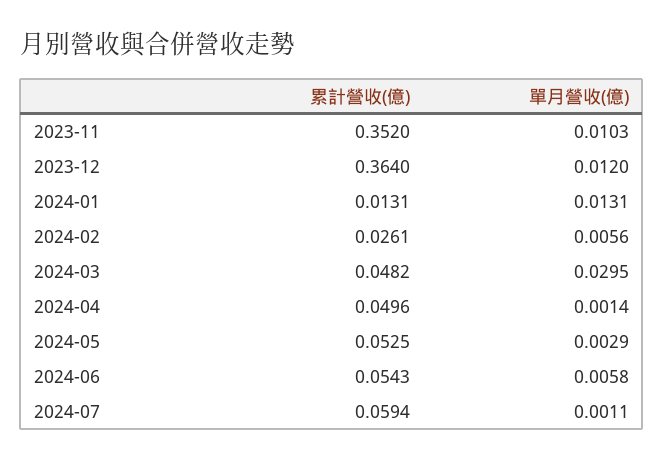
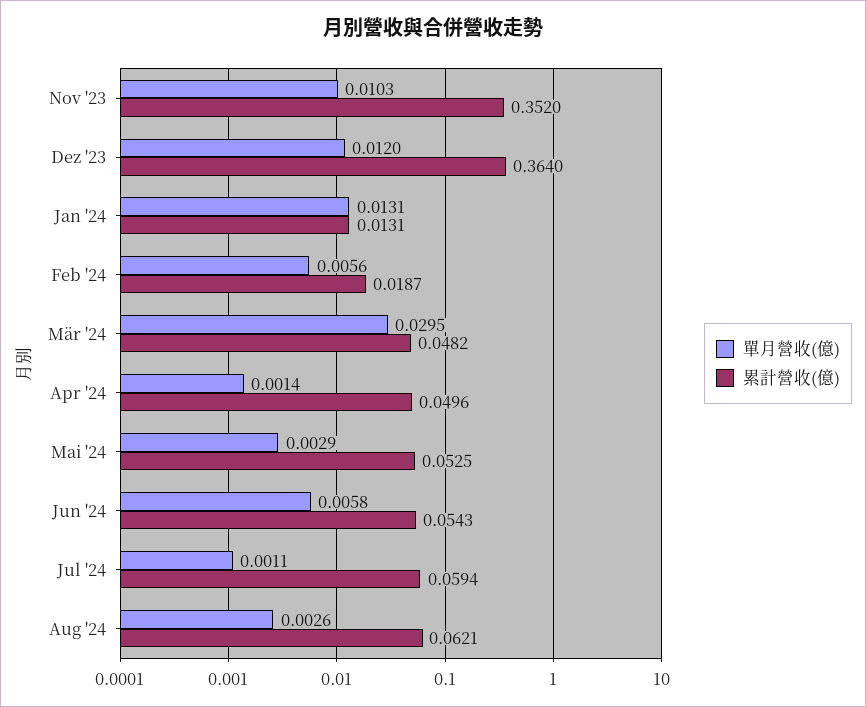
累計營收(億), 2024-02: 0.0261 -> 0.0187
單月營收(億), Aug '24: none -> 0.0026
累計營收(億), Aug '24: none -> 0.0621

